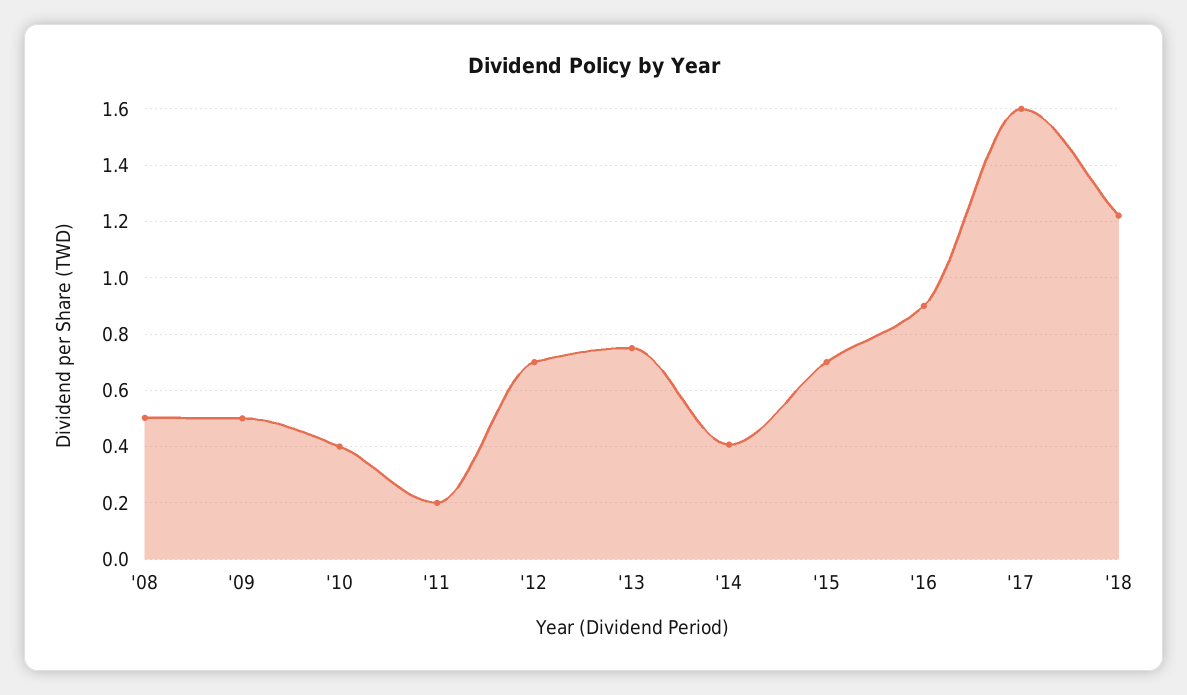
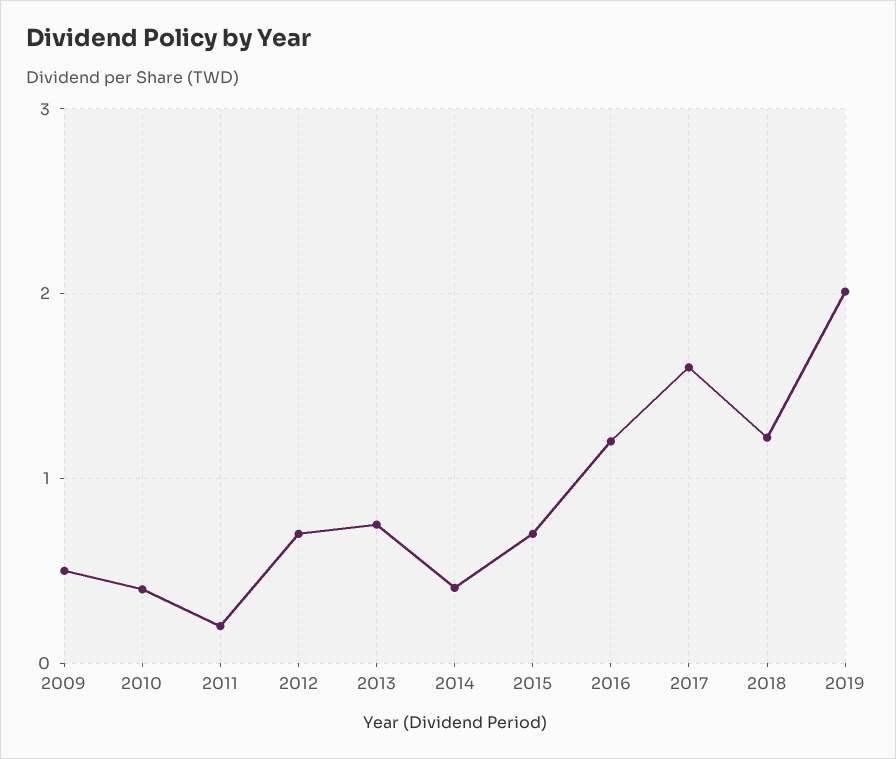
'08: 0.5 -> none
'16: 0.9 -> 1.2
2019: none -> 2

